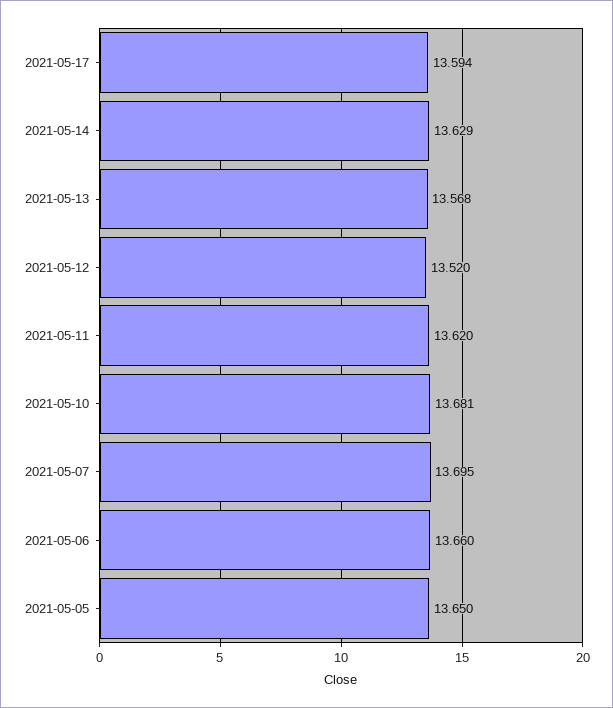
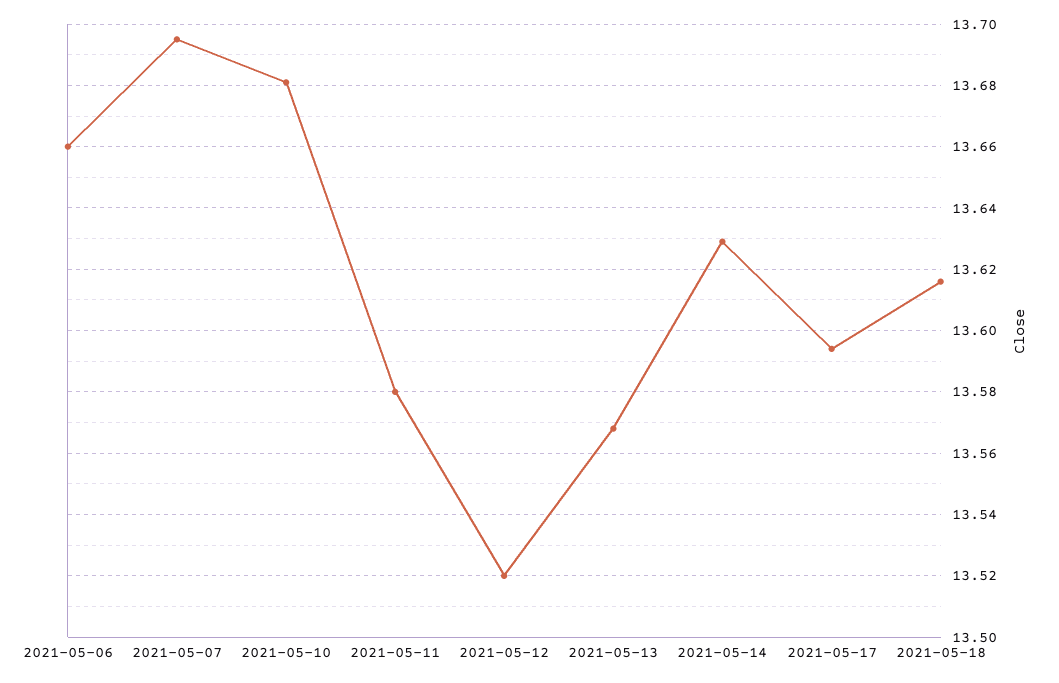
2021-05-11: 13.62 -> 13.58
2021-05-05: 13.65 -> none
2021-05-18: none -> 13.615

